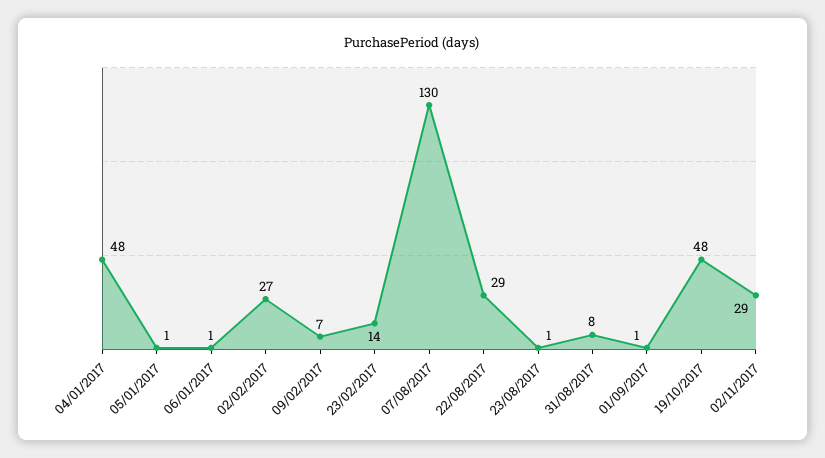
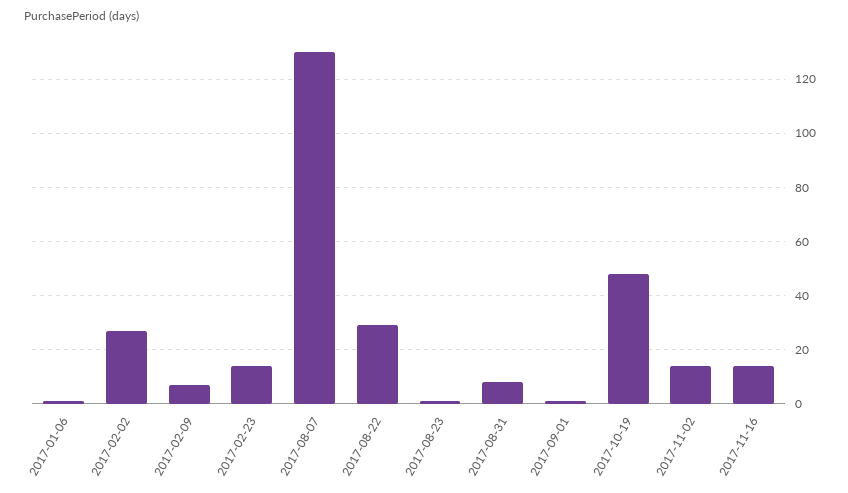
04/01/2017: 48 -> none
05/01/2017: 1 -> none
02/11/2017: 29 -> 15
2017-11-16: none -> 15

